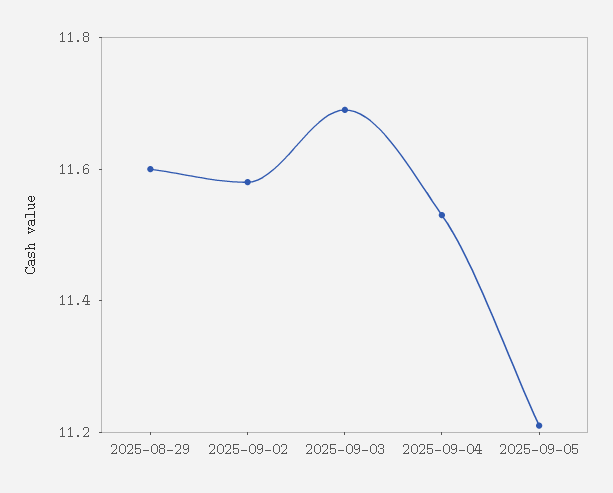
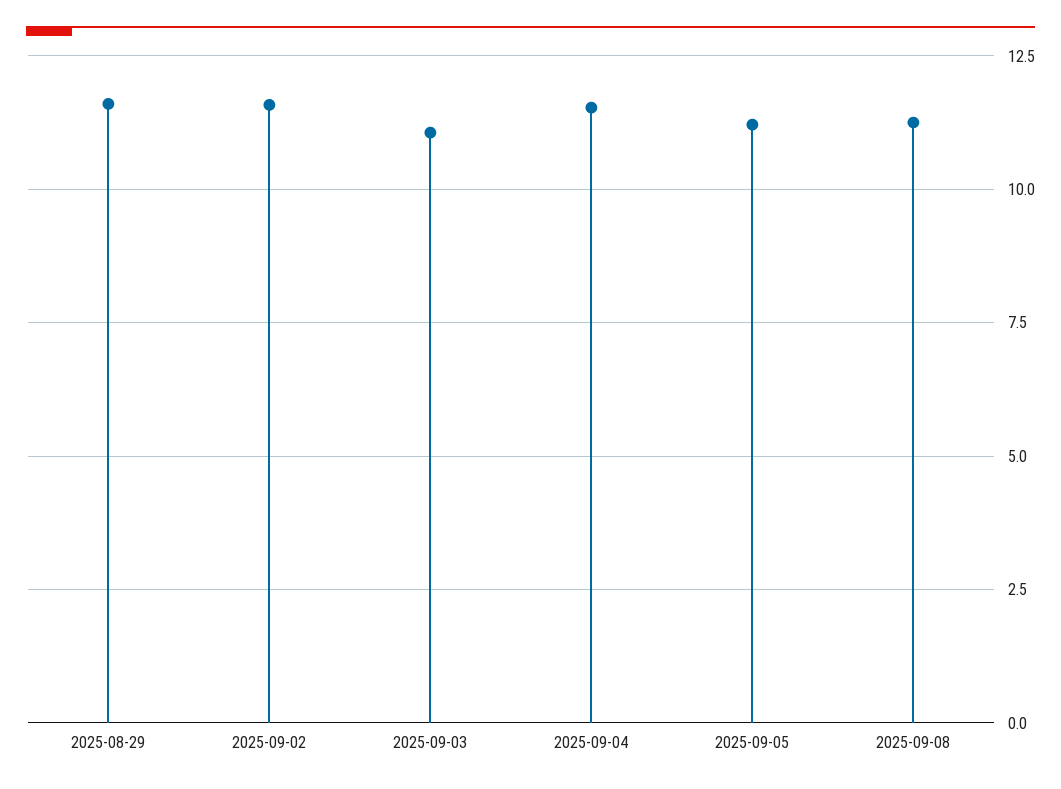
2025-09-03: 11.7 -> 11
2025-09-08: none -> 11.25

